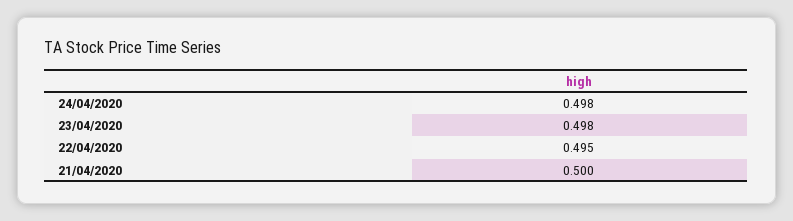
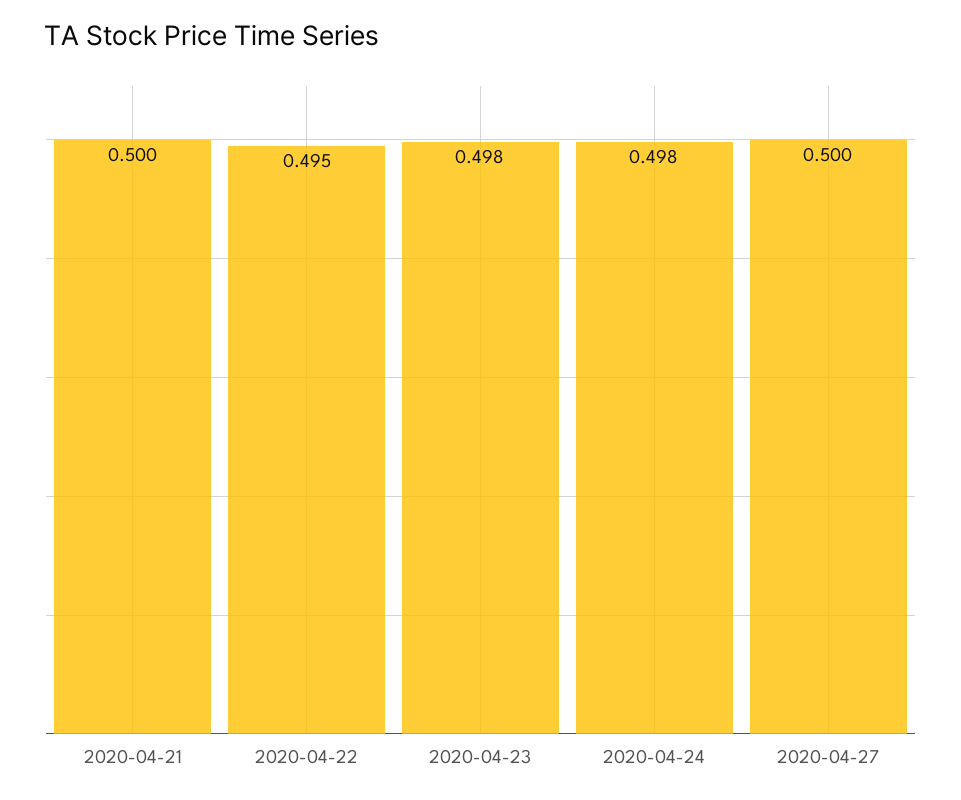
2020-04-27: none -> 0.5

